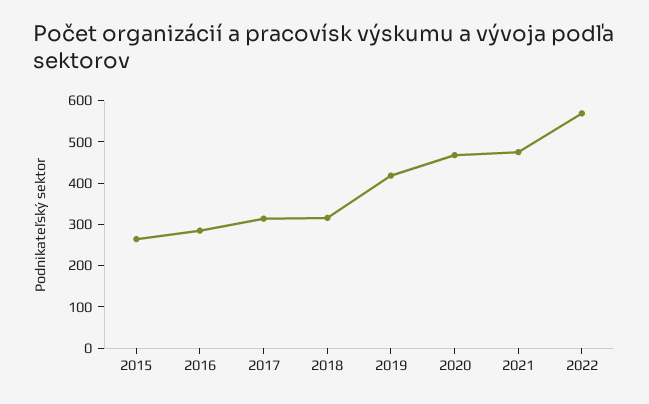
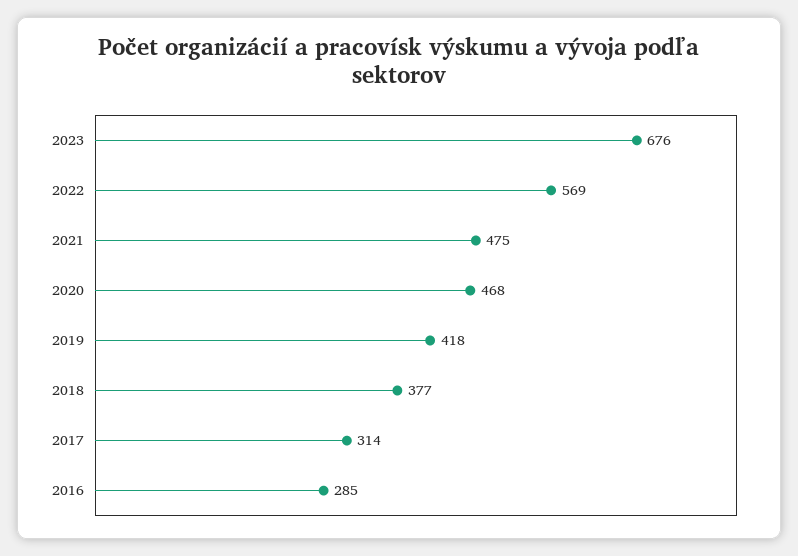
2015: 260 -> none
2018: 320 -> 377
2023: none -> 676

